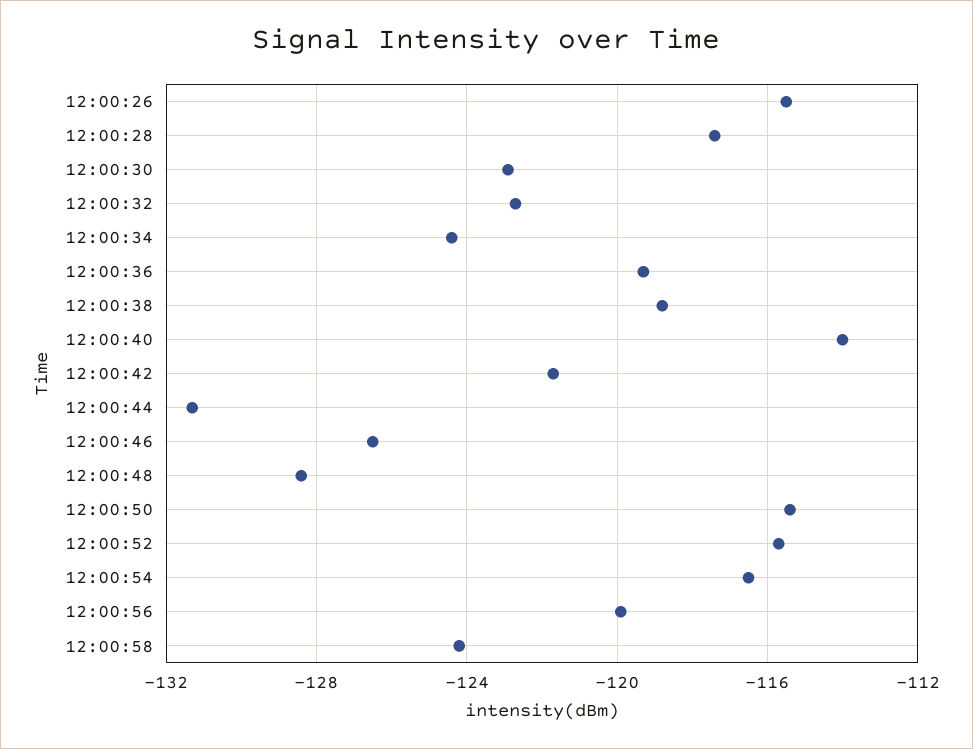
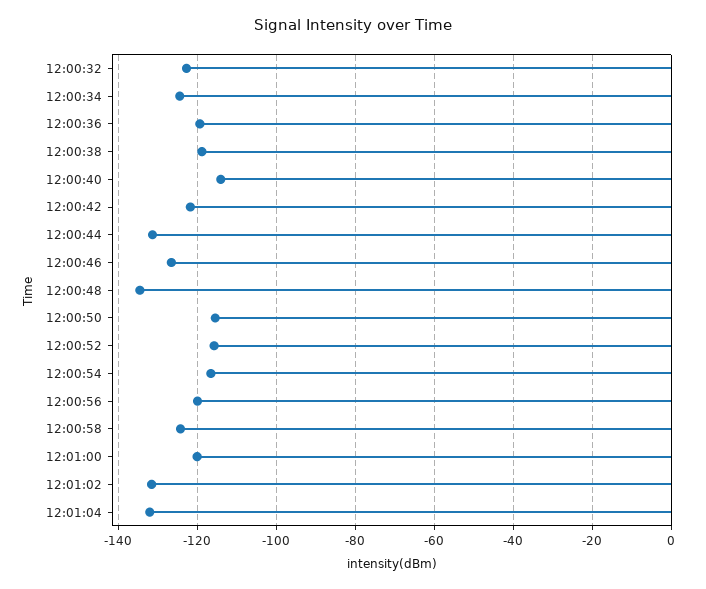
12:00:26: -115.5 -> none
12:00:28: -117.5 -> none
12:00:30: -123 -> none
12:00:48: -128.5 -> -134
12:01:00: none -> -120
12:01:02: none -> -132
12:01:04: none -> -132

